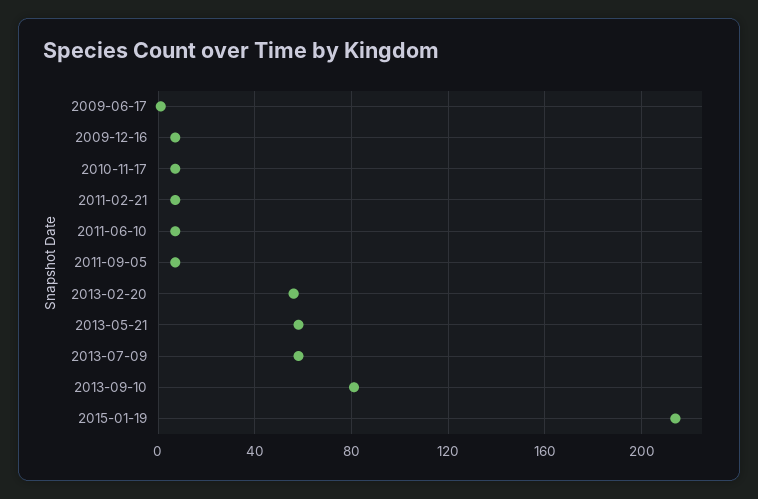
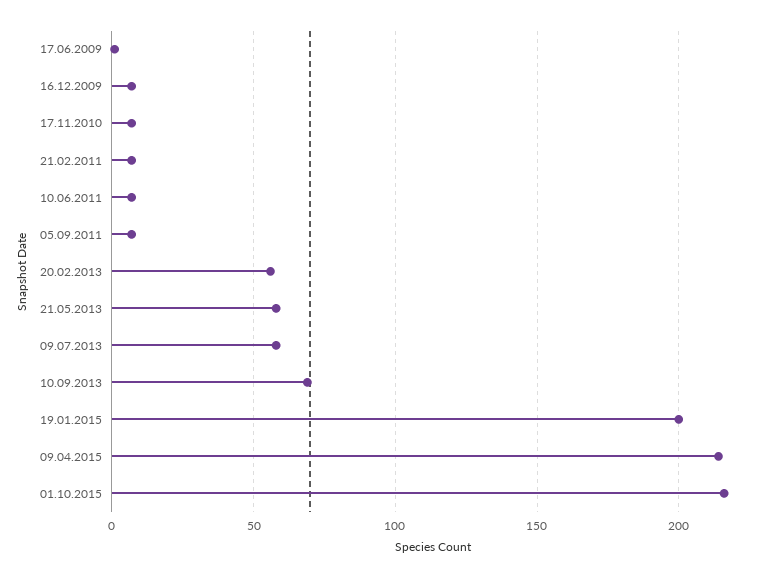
2013-09-10: 80 -> 70
2015-01-19: 215 -> 200
09.04.2015: none -> 215
01.10.2015: none -> 215

